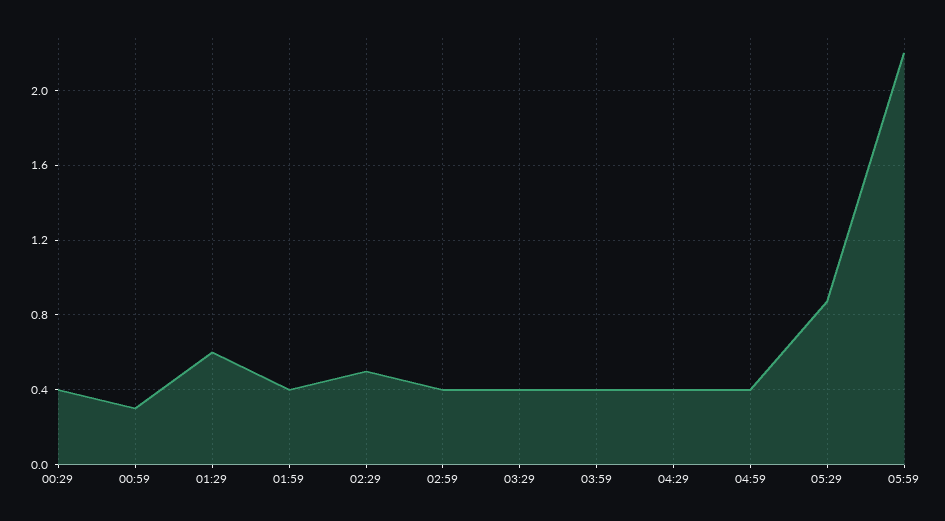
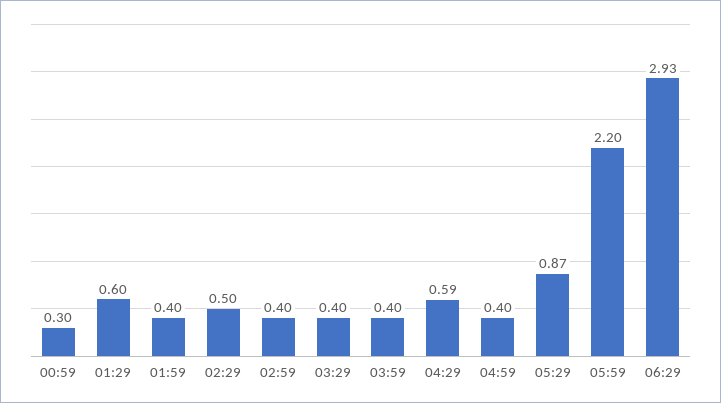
00:29: 0.4 -> none
04:29: 0.4 -> 0.59
06:29: none -> 2.93

